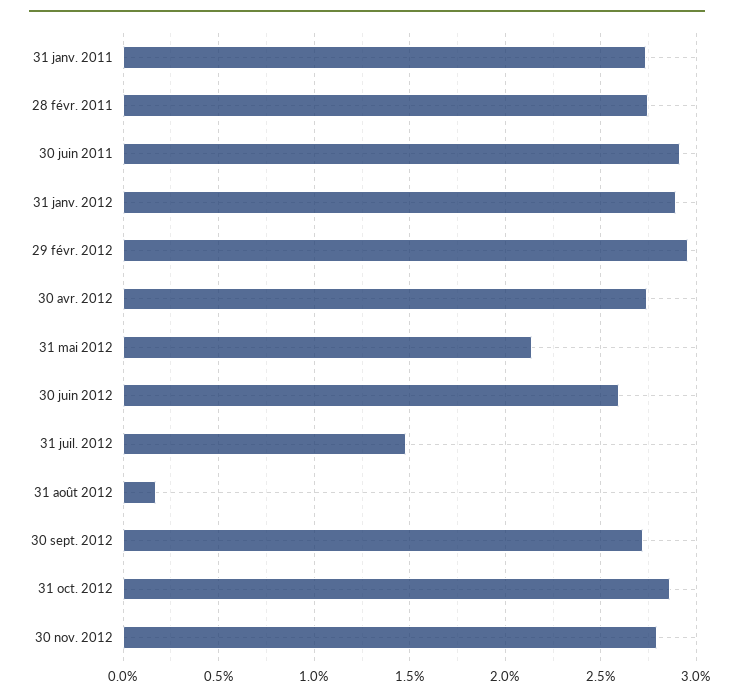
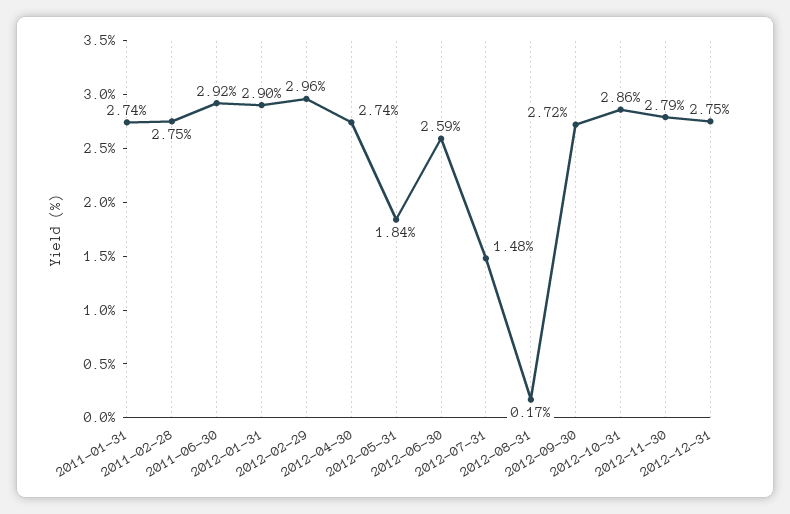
31 mai 2012: 2.15 -> 1.84
2012-12-31: none -> 2.75

